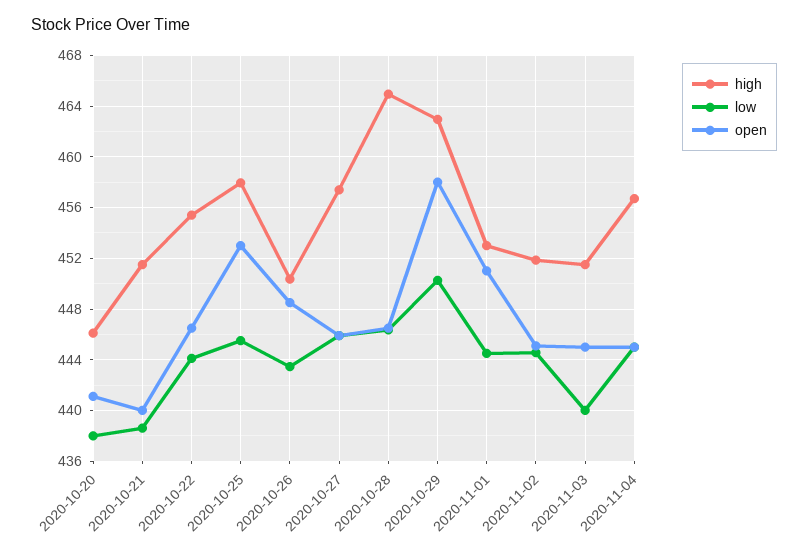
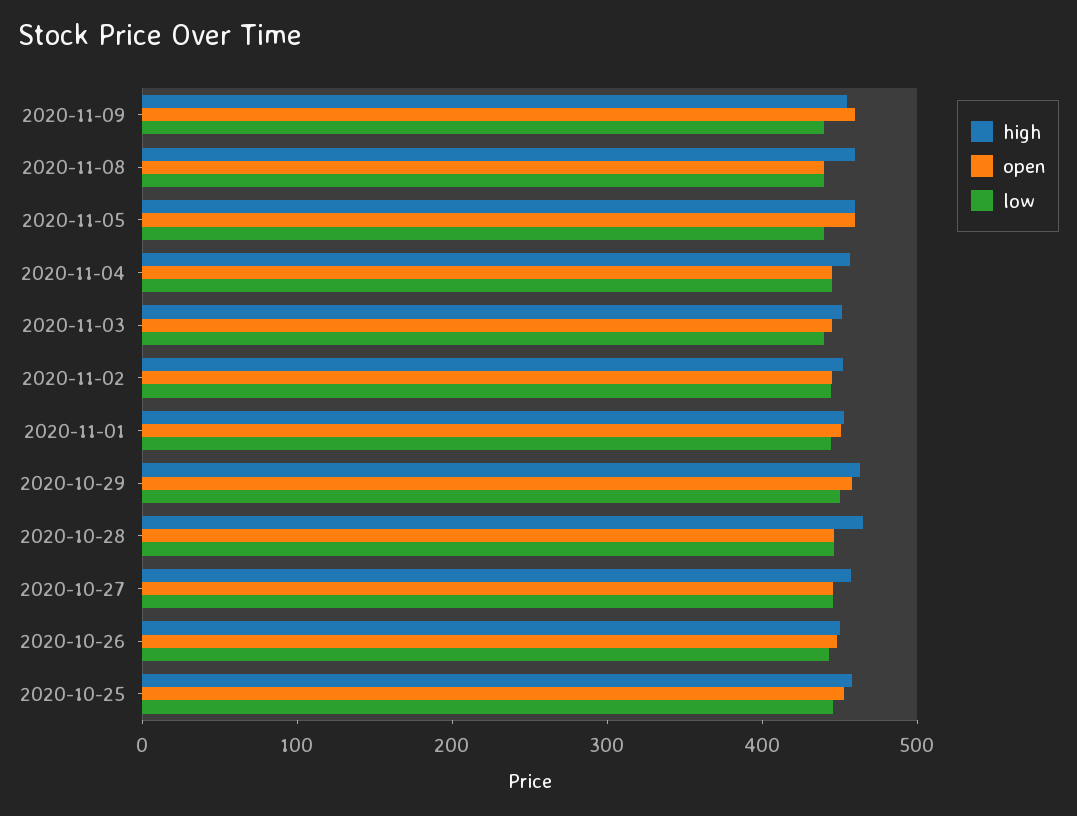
high, 2020-10-20: 446 -> none
low, 2020-10-20: 438 -> none
open, 2020-10-20: 441 -> none
high, 2020-10-21: 451.5 -> none
low, 2020-10-21: 438.5 -> none
open, 2020-10-21: 440 -> none
high, 2020-10-22: 455.5 -> none
low, 2020-10-22: 444 -> none
open, 2020-10-22: 446.5 -> none
high, 2020-11-09: none -> 460
open, 2020-11-09: none -> 460
low, 2020-11-09: none -> 440
high, 2020-11-08: none -> 460
open, 2020-11-08: none -> 440
low, 2020-11-08: none -> 440
high, 2020-11-05: none -> 460
open, 2020-11-05: none -> 460
low, 2020-11-05: none -> 440

